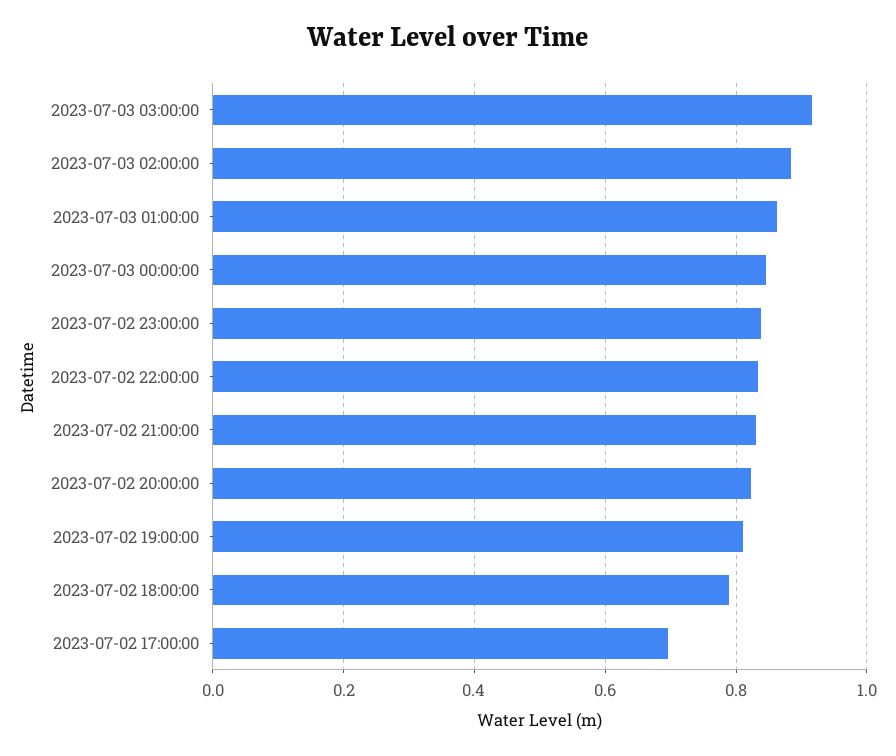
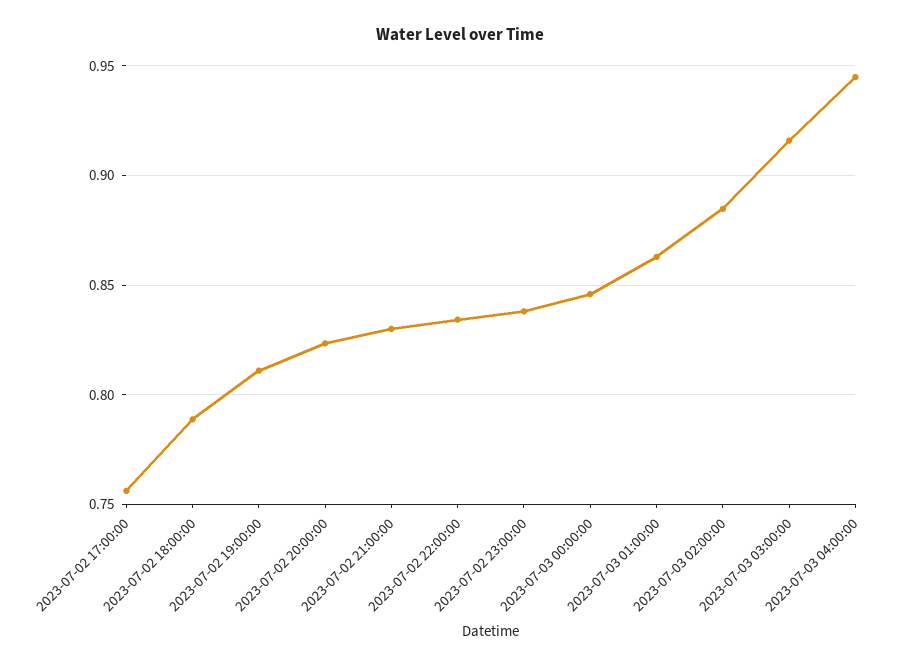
2023-07-02 17:00:00: 0.7 -> 0.755
2023-07-03 04:00:00: none -> 0.945

